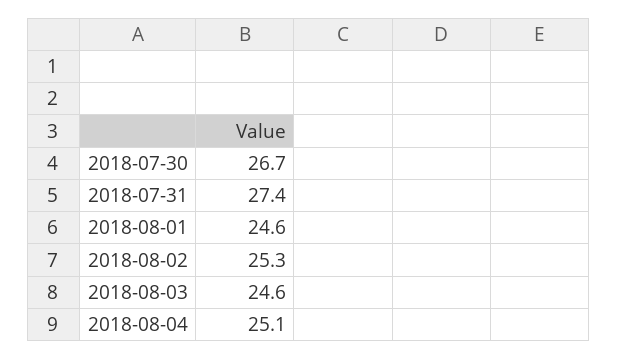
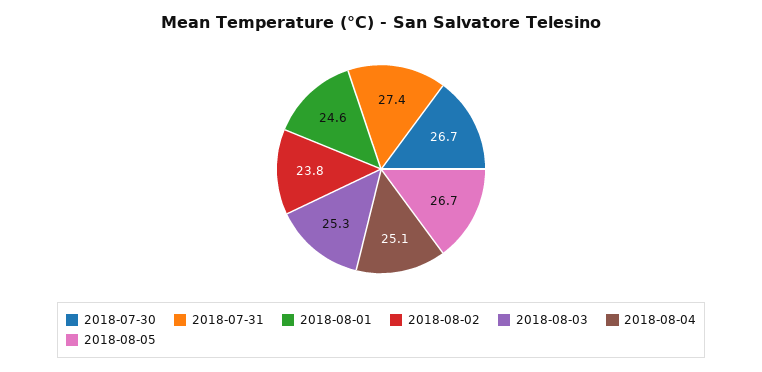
2018-08-02: 25.3 -> 23.8
2018-08-03: 24.6 -> 25.3
2018-08-05: none -> 26.7

